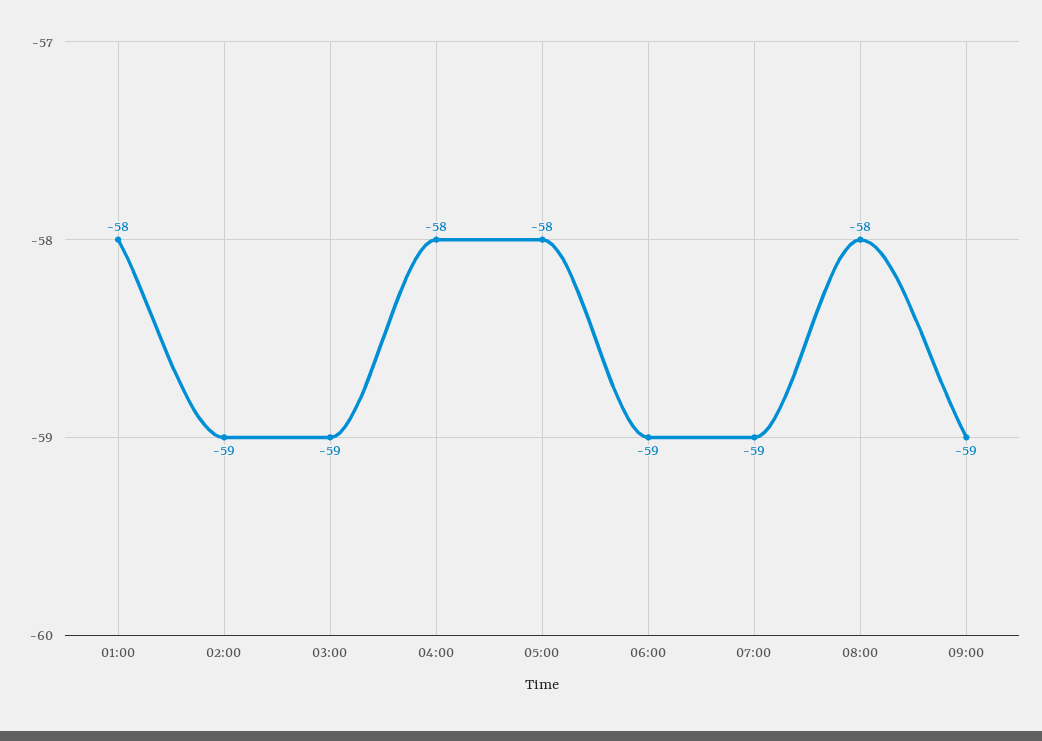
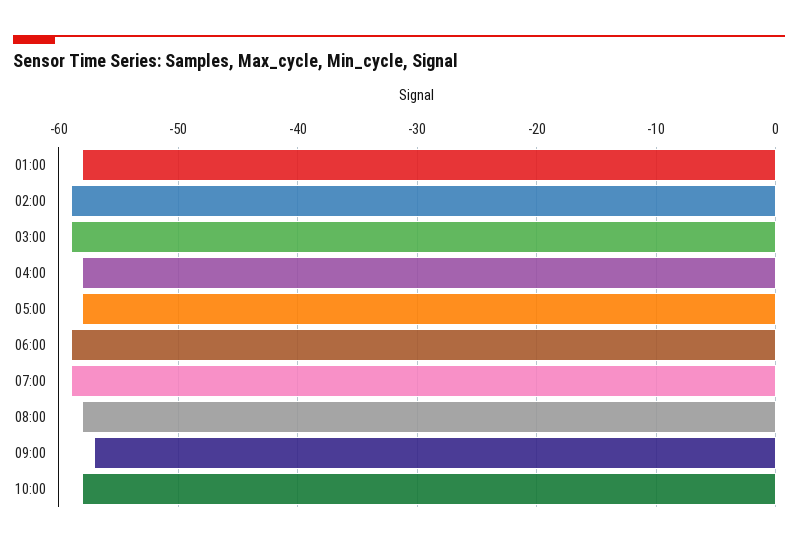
09:00: -59 -> -57
10:00: none -> -58

